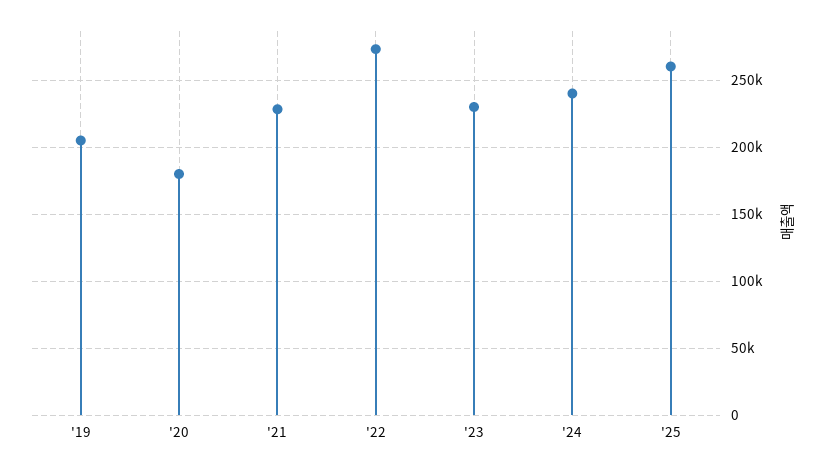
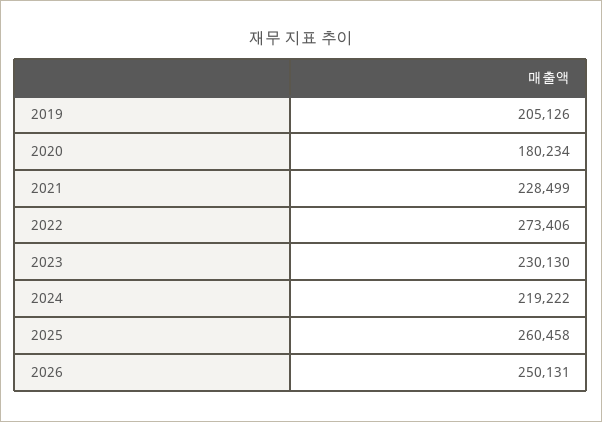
'24: 240000 -> 219222
2026: none -> 250131

